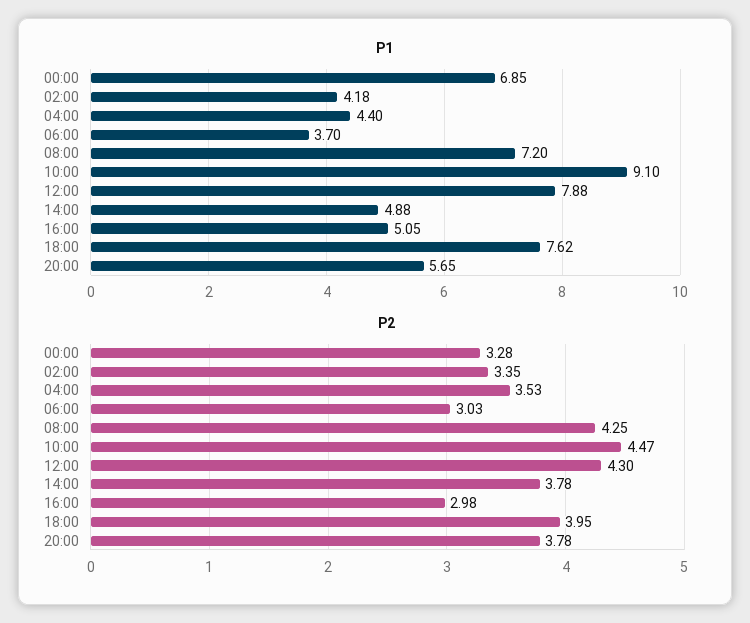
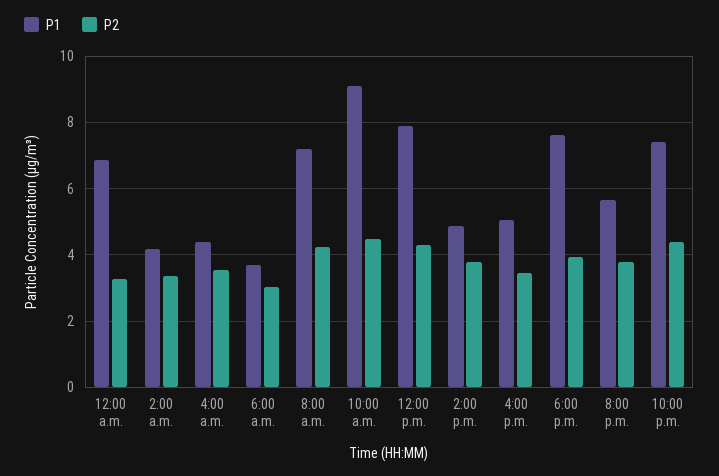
P2, 16:00: 2.98 -> 3.4
P1, 10:00 p.m.: none -> 7.4
P2, 10:00 p.m.: none -> 4.4

